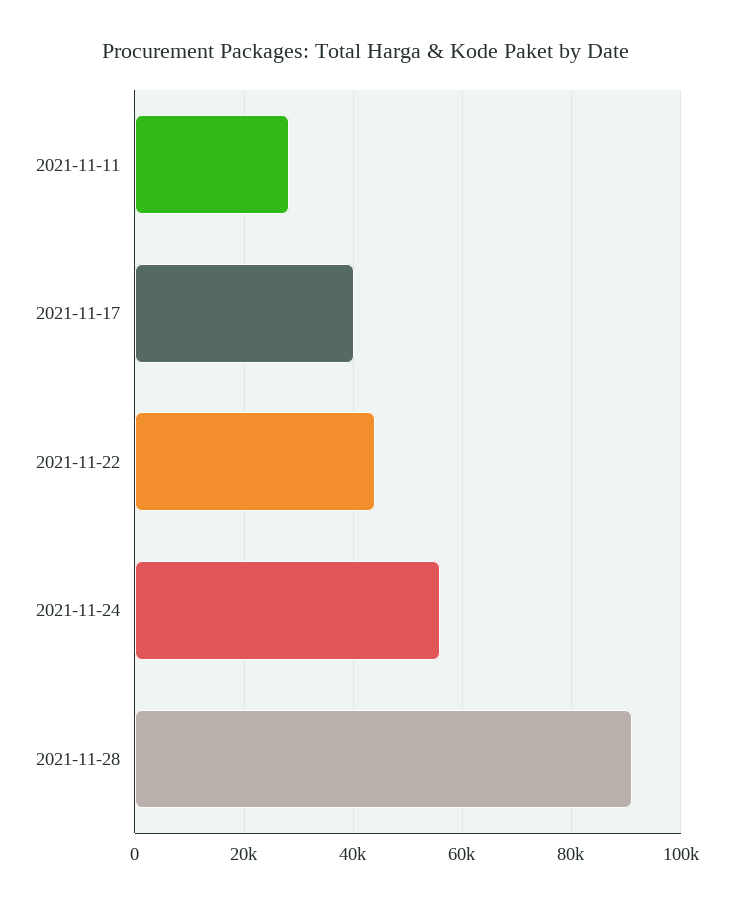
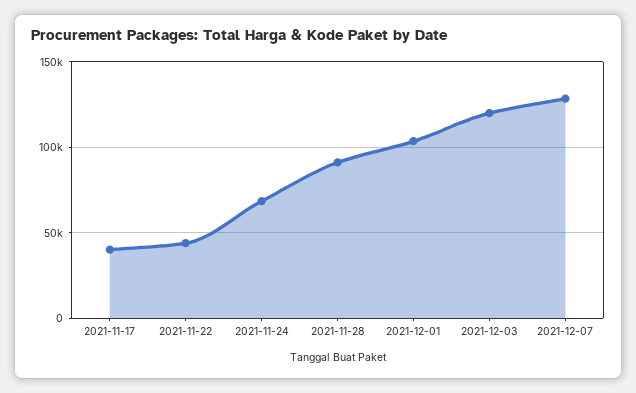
2021-11-11: 28000 -> none
2021-11-24: 56000 -> 70000
2021-12-01: none -> 105000
2021-12-03: none -> 120000
2021-12-07: none -> 130000

